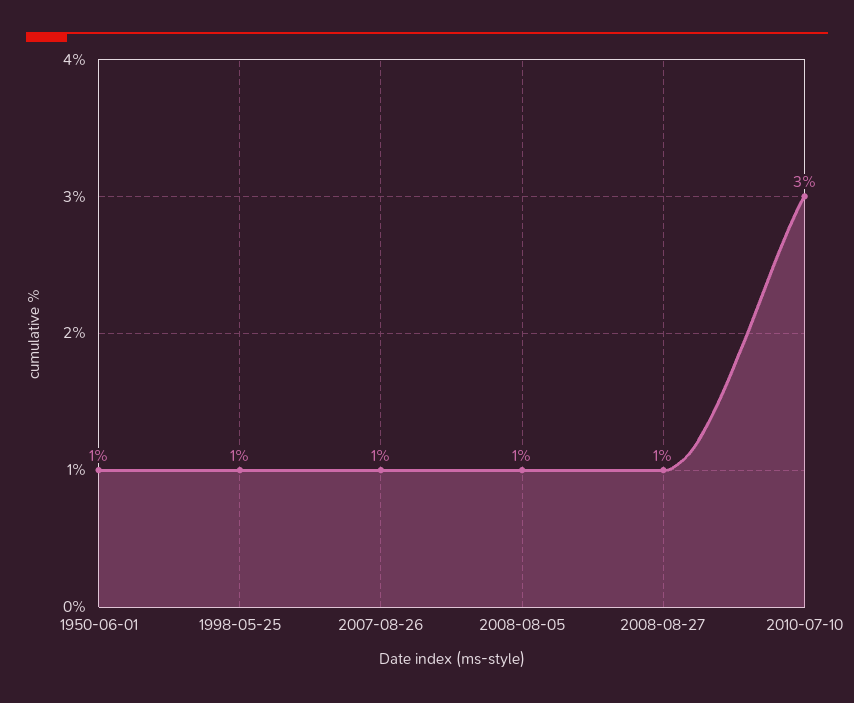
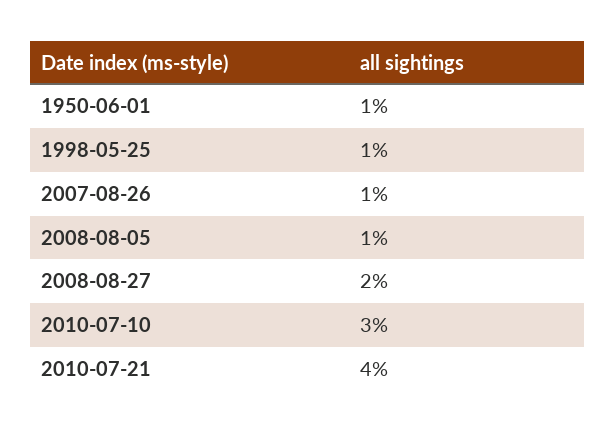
2008-08-27: 1 -> 2
2010-07-21: none -> 4

